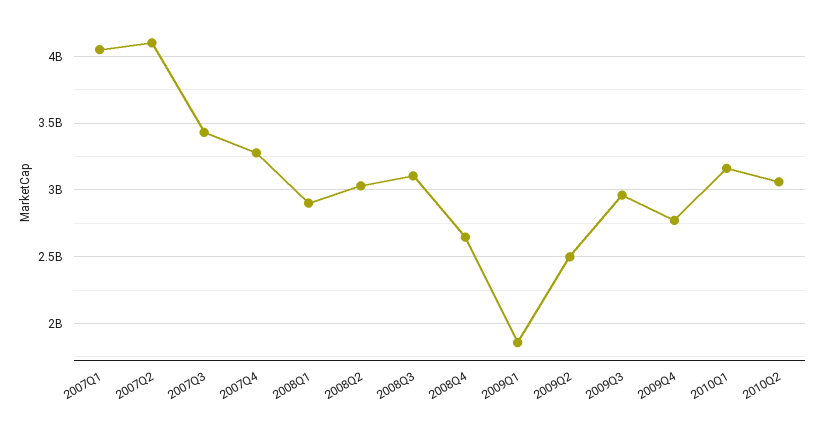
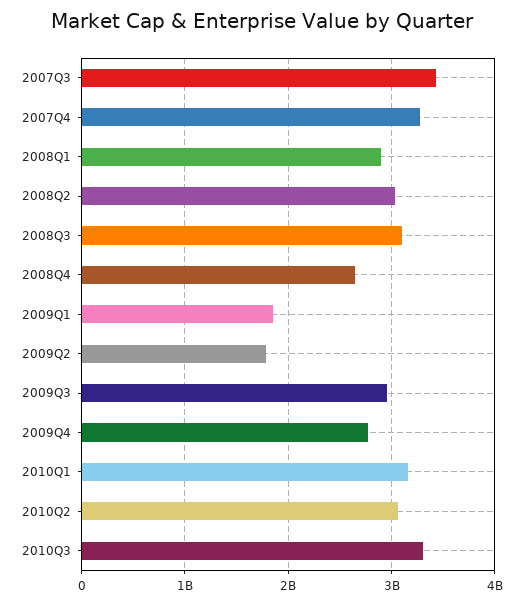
2007Q1: 4050000000 -> none
2007Q2: 4100000000 -> none
2009Q2: 2500000000 -> 1800000000
2010Q3: none -> 3300000000

